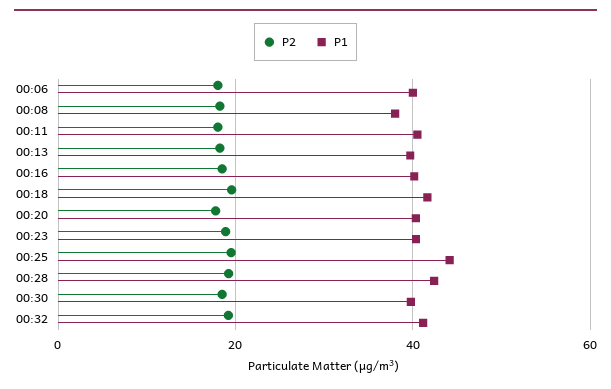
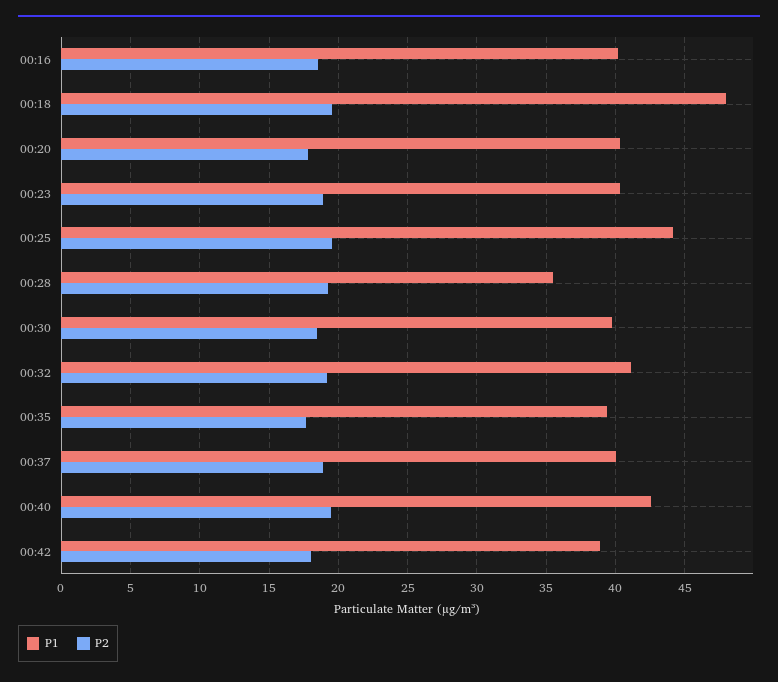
P2, 00:06: 18 -> none
P1, 00:06: 40 -> none
P2, 00:08: 18 -> none
P1, 00:08: 38 -> none
P2, 00:11: 18 -> none
P1, 00:11: 40 -> none
P2, 00:13: 18 -> none
P1, 00:13: 40 -> none
P1, 00:18: 42 -> 48
P1, 00:28: 42 -> 35.5
P1, 00:35: none -> 39.5
P2, 00:35: none -> 17.5
P1, 00:37: none -> 40
P2, 00:37: none -> 19
P1, 00:40: none -> 42.5
P2, 00:40: none -> 19.5
P1, 00:42: none -> 39
P2, 00:42: none -> 18

